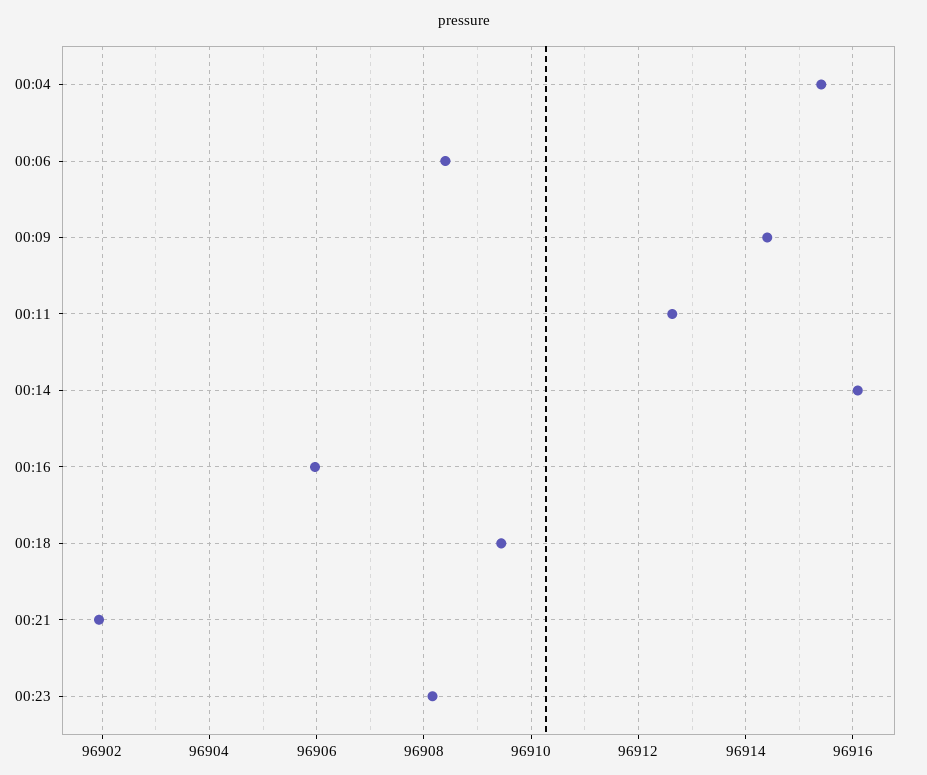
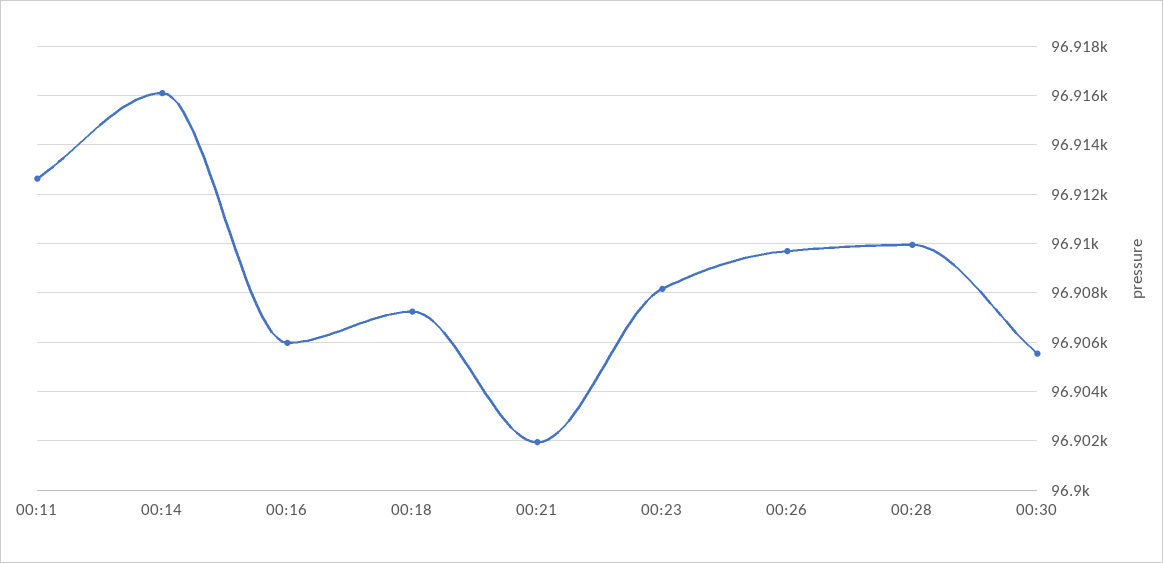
00:04: 96915.4 -> none
00:06: 96908.4 -> none
00:09: 96914.4 -> none
00:18: 96909.4 -> 96907.25
00:26: none -> 96909.75
00:28: none -> 96910
00:30: none -> 96905.5

